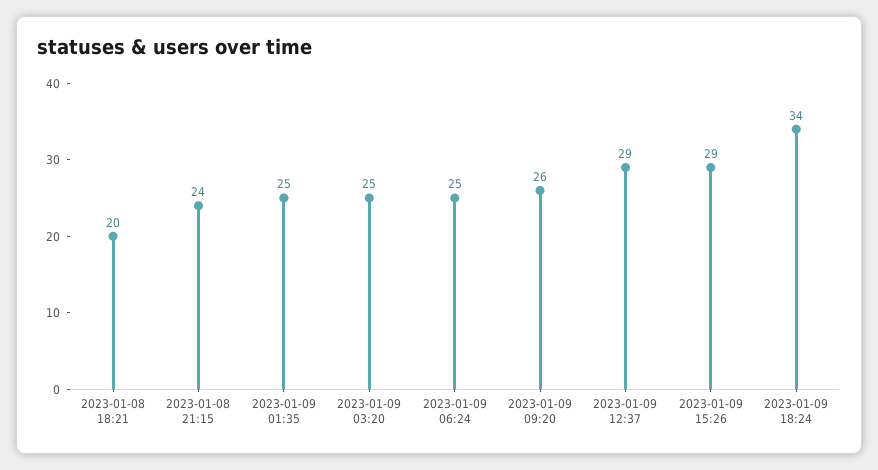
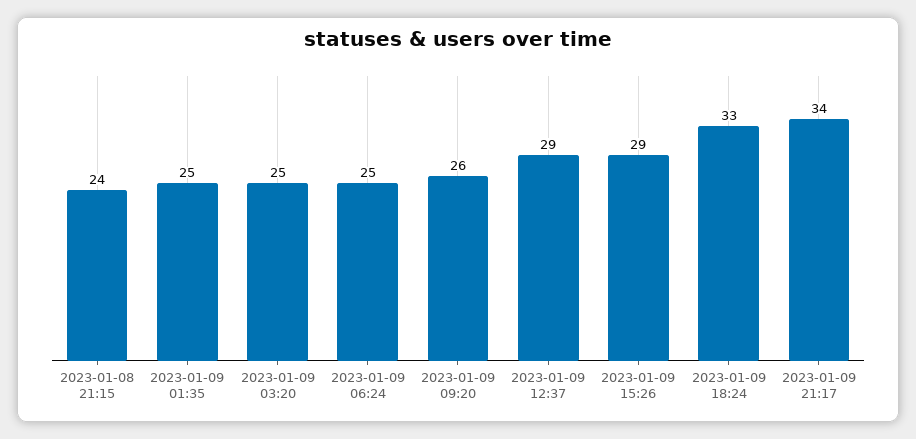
2023-01-08 18:21: 20 -> none
2023-01-09 18:24: 34 -> 33
2023-01-09 21:17: none -> 34

